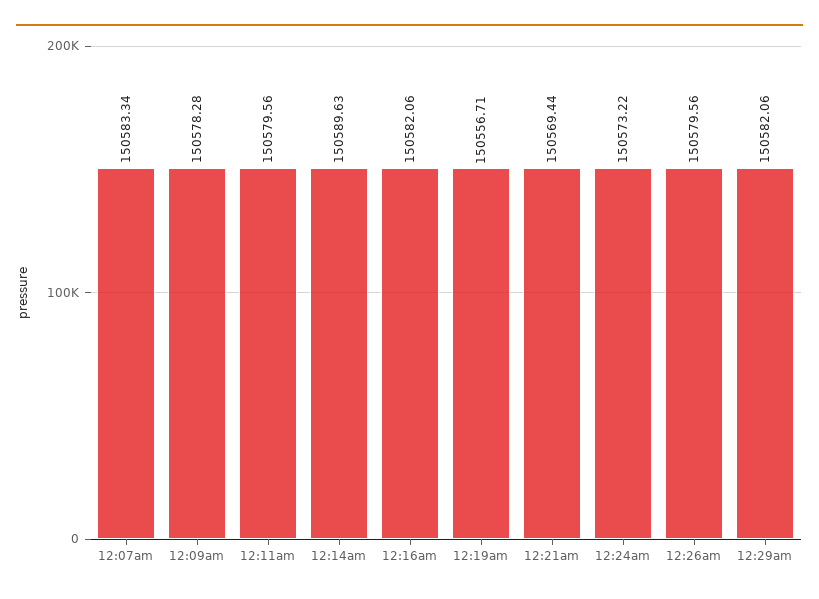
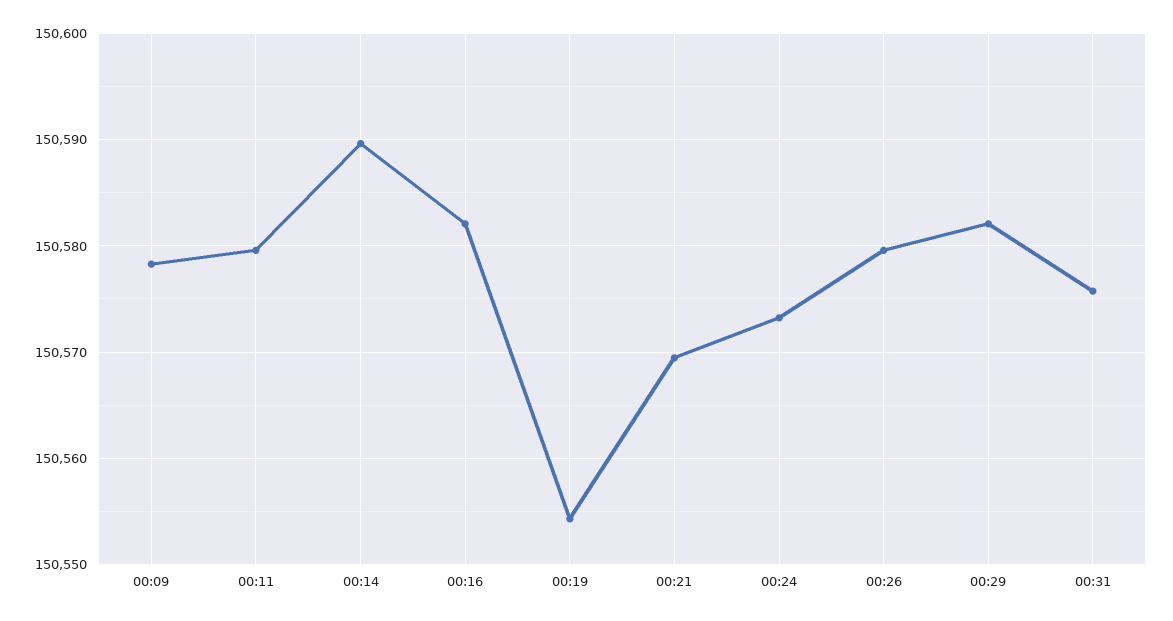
12:07am: 150583.34 -> none
12:19am: 150556.71 -> 150554
00:31: none -> 150576

